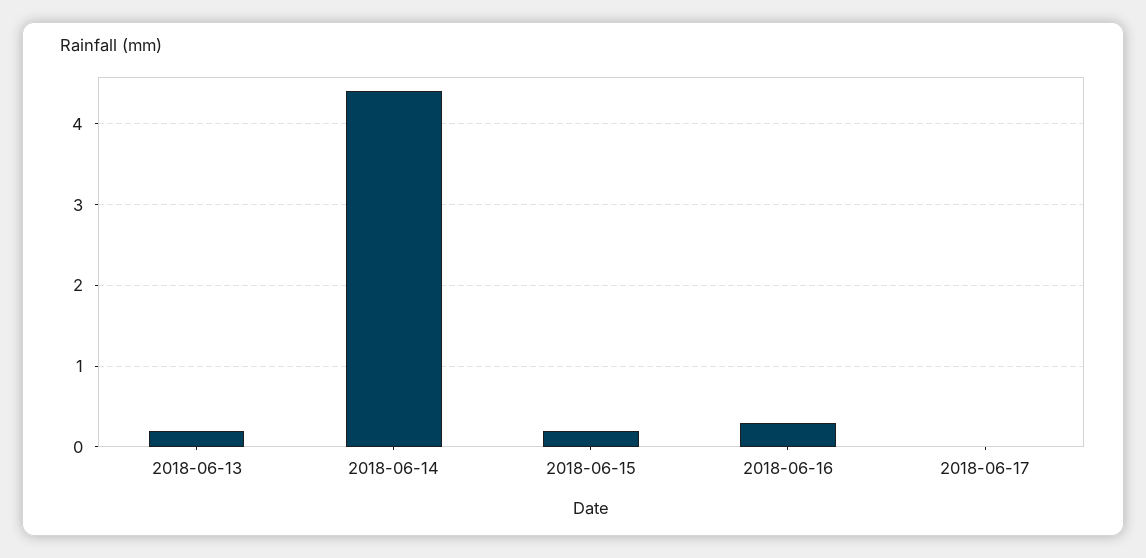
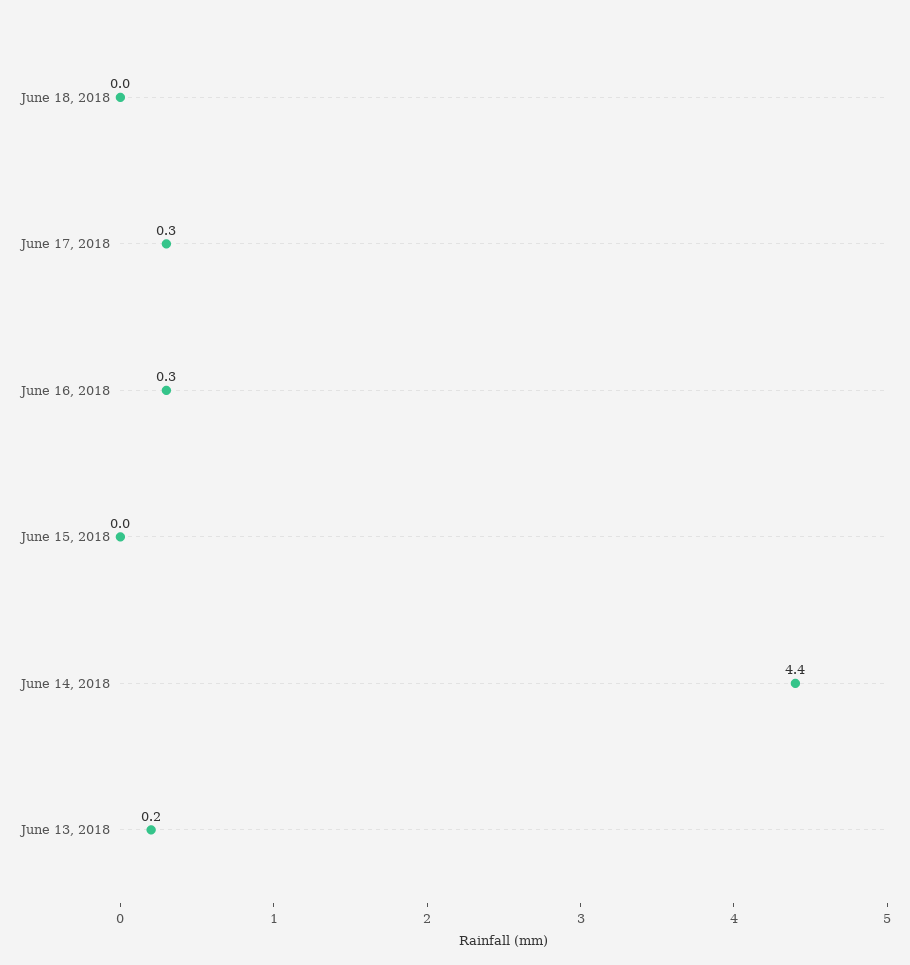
2018-06-15: 0.2 -> 0
2018-06-17: 0 -> 0.3
June 18, 2018: none -> 0

